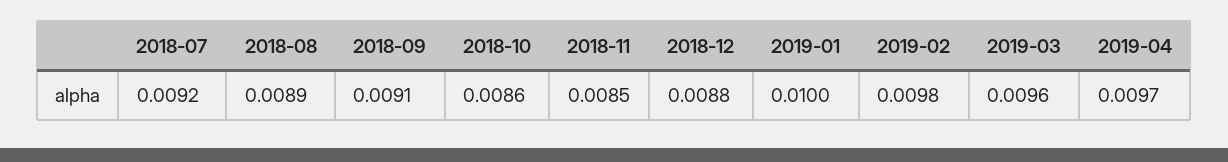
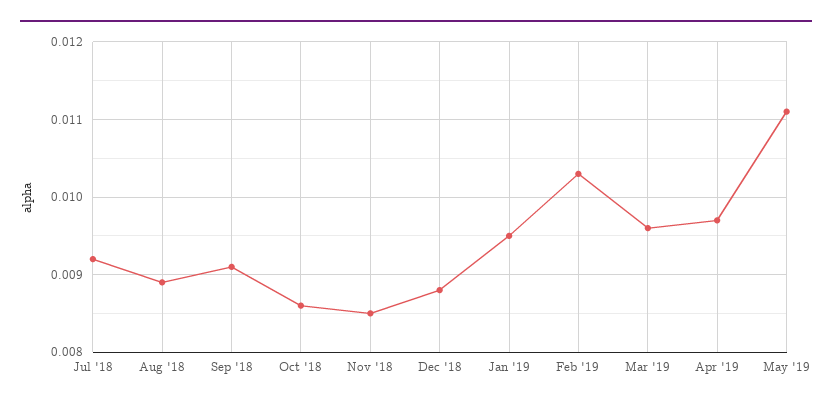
2019-01: 0.01 -> 0.0095
2019-02: 0.0098 -> 0.0103
May '19: none -> 0.0111

